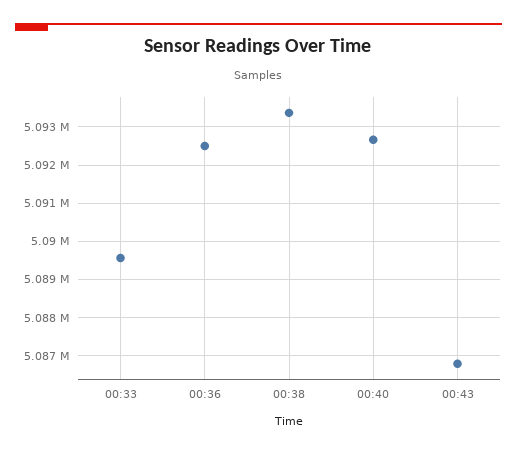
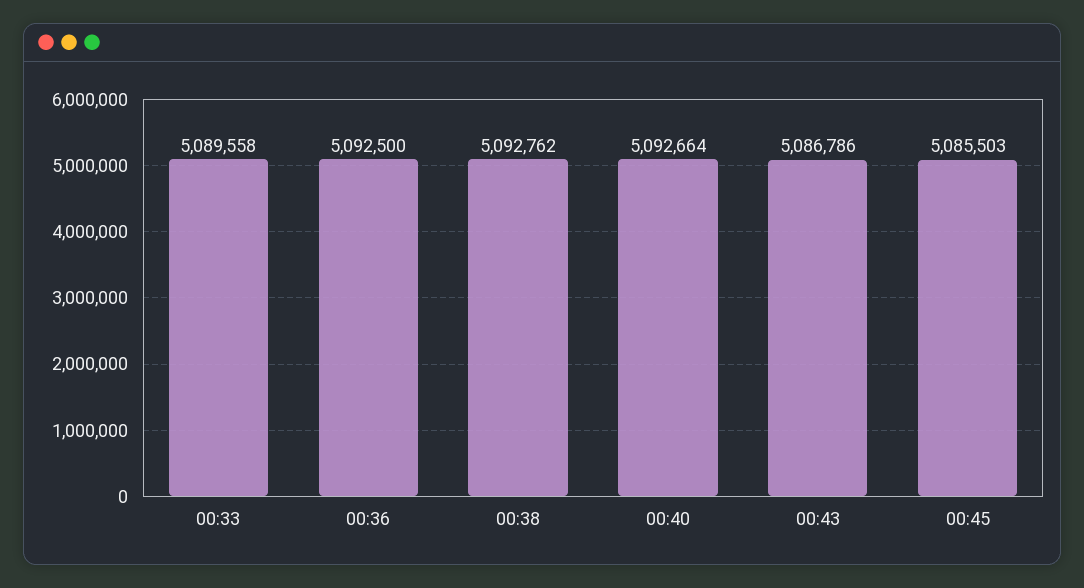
00:38: 5093400 -> 5092762
00:45: none -> 5085503

